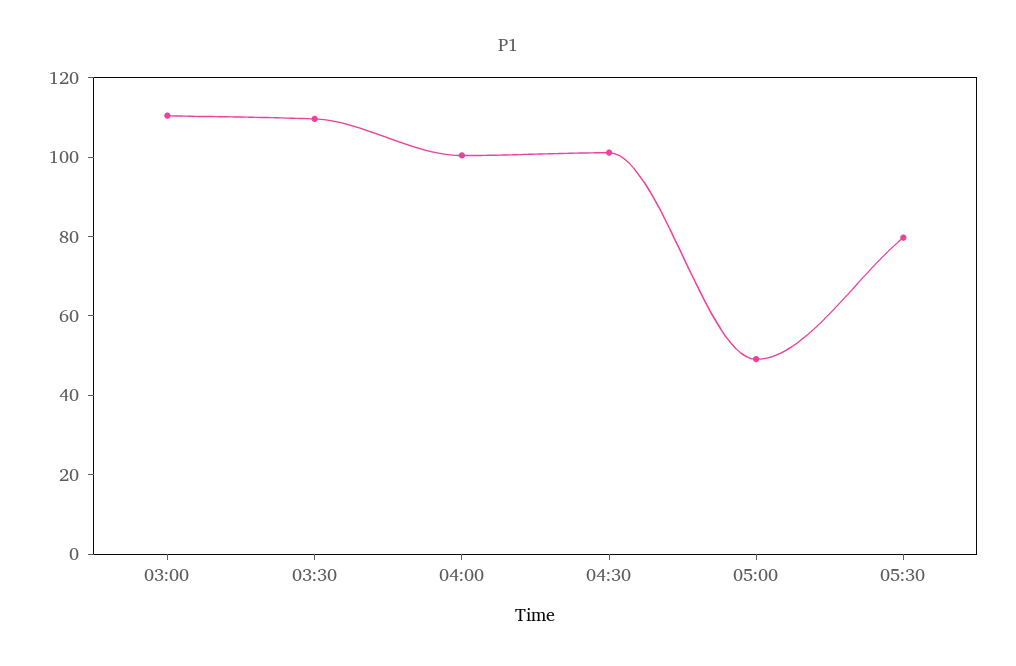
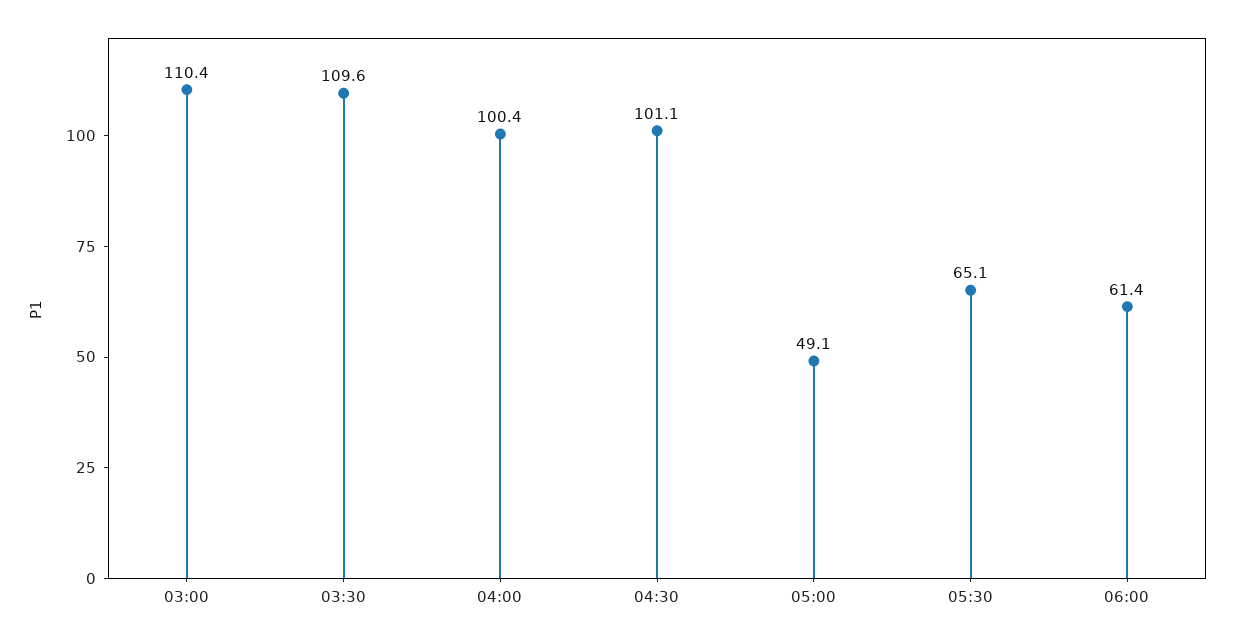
05:30: 80 -> 65.1
06:00: none -> 61.4

